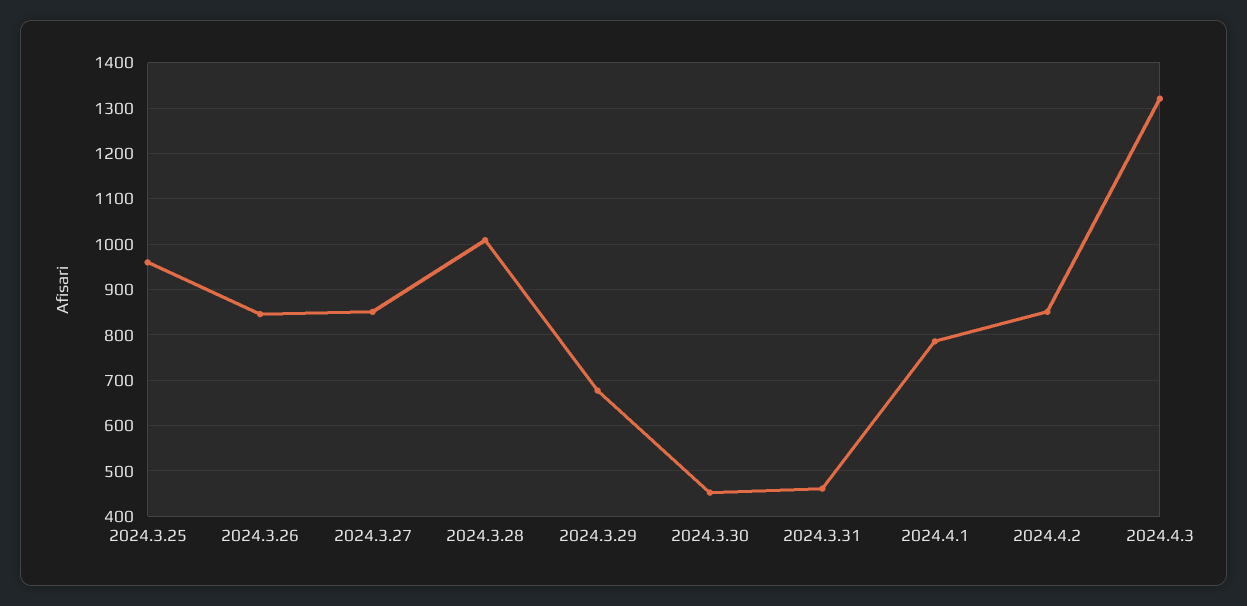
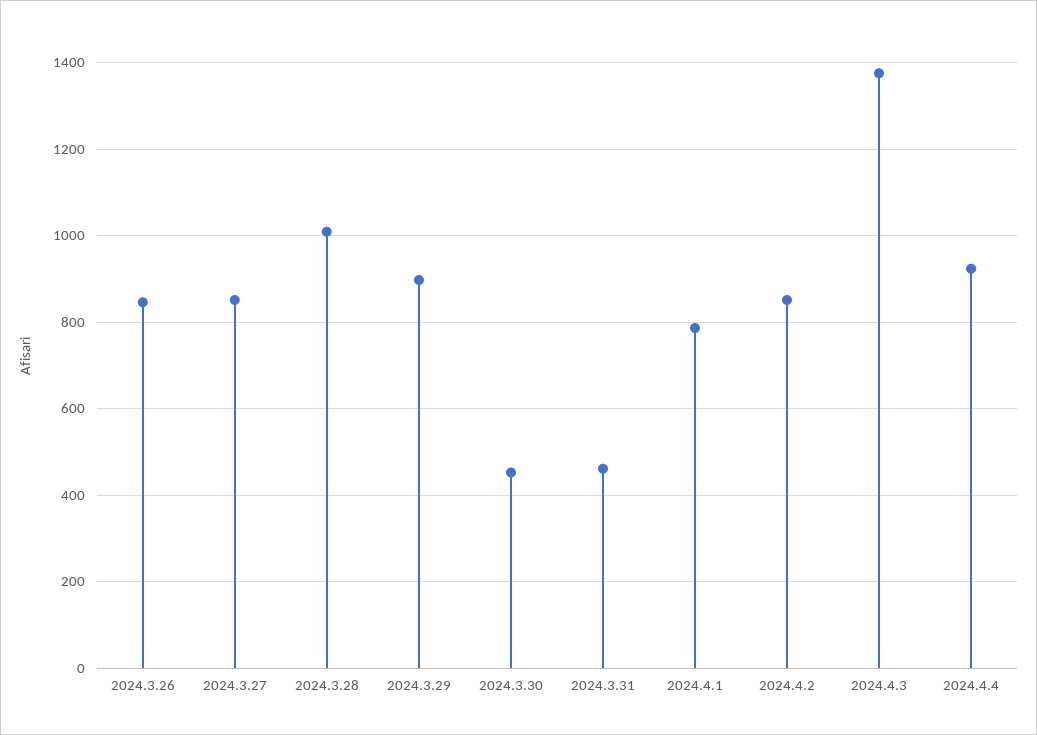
2024.3.25: 960 -> none
2024.3.29: 680 -> 900
2024.4.3: 1320 -> 1380
2024.4.4: none -> 920

